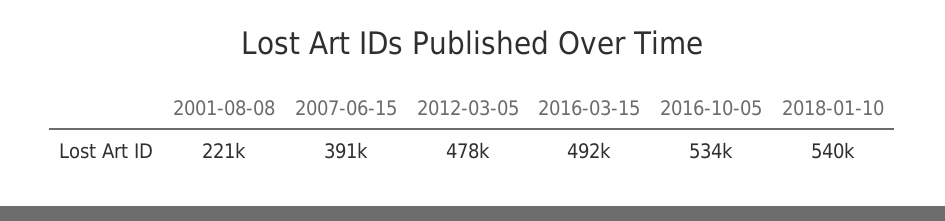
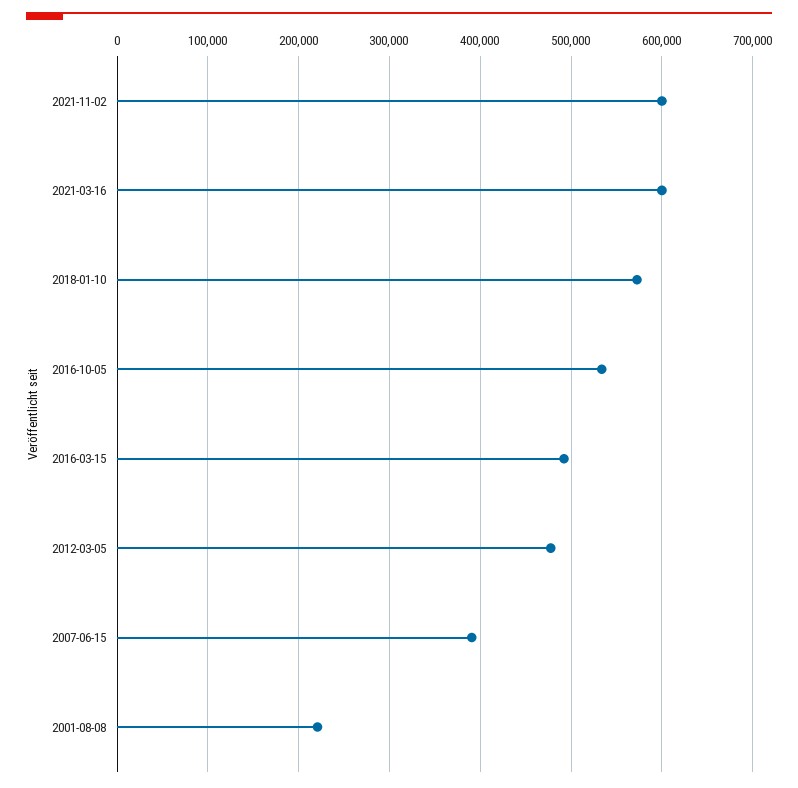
2018-01-10: 540000 -> 570000
2021-11-02: none -> 600000
2021-03-16: none -> 600000

